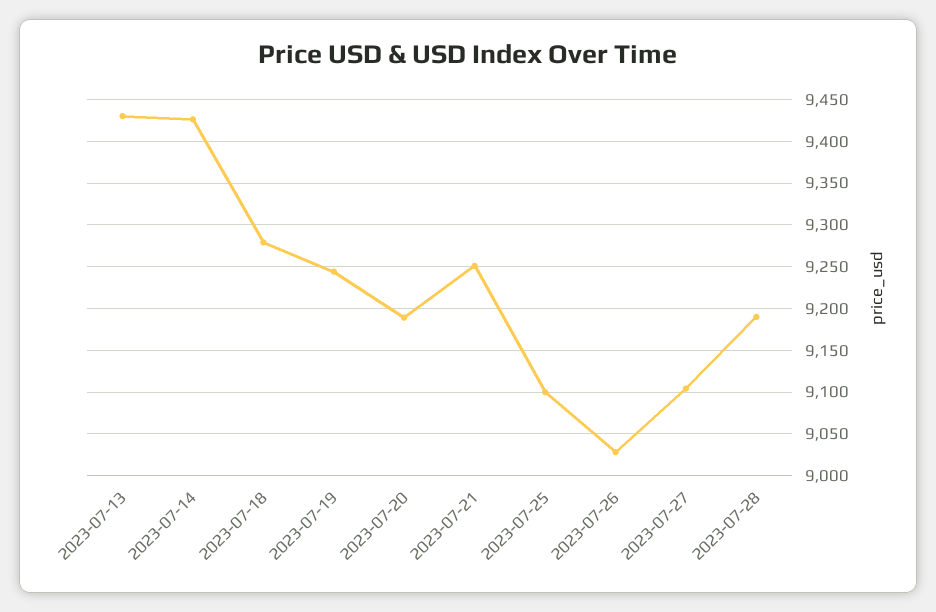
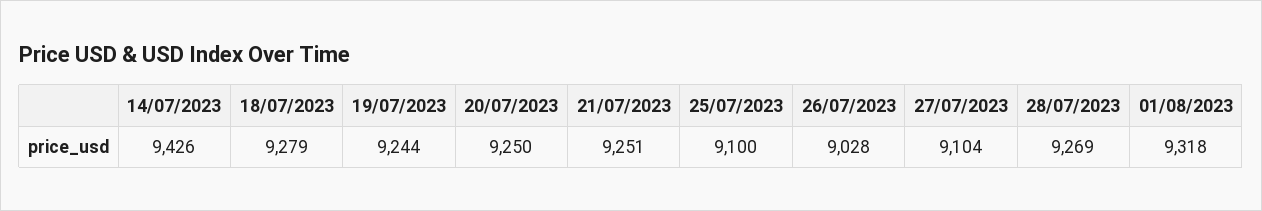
2023-07-13: 9430 -> none
2023-07-20: 9190 -> 9250
2023-07-28: 9190 -> 9269
01/08/2023: none -> 9318

